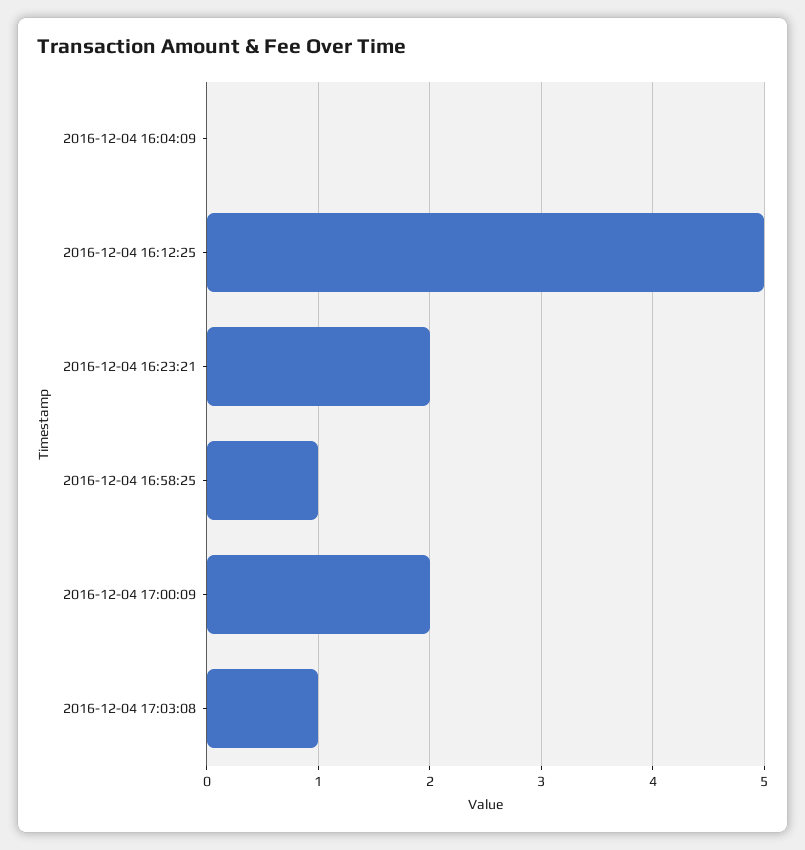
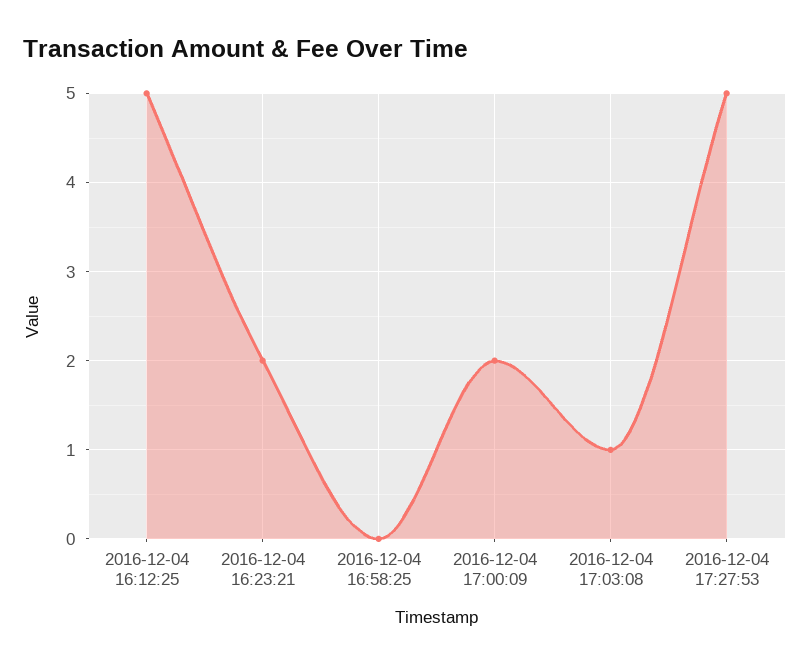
2016-12-04 16:04:09: 0 -> none
2016-12-04 16:58:25: 1 -> 0
2016-12-04 17:27:53: none -> 5

